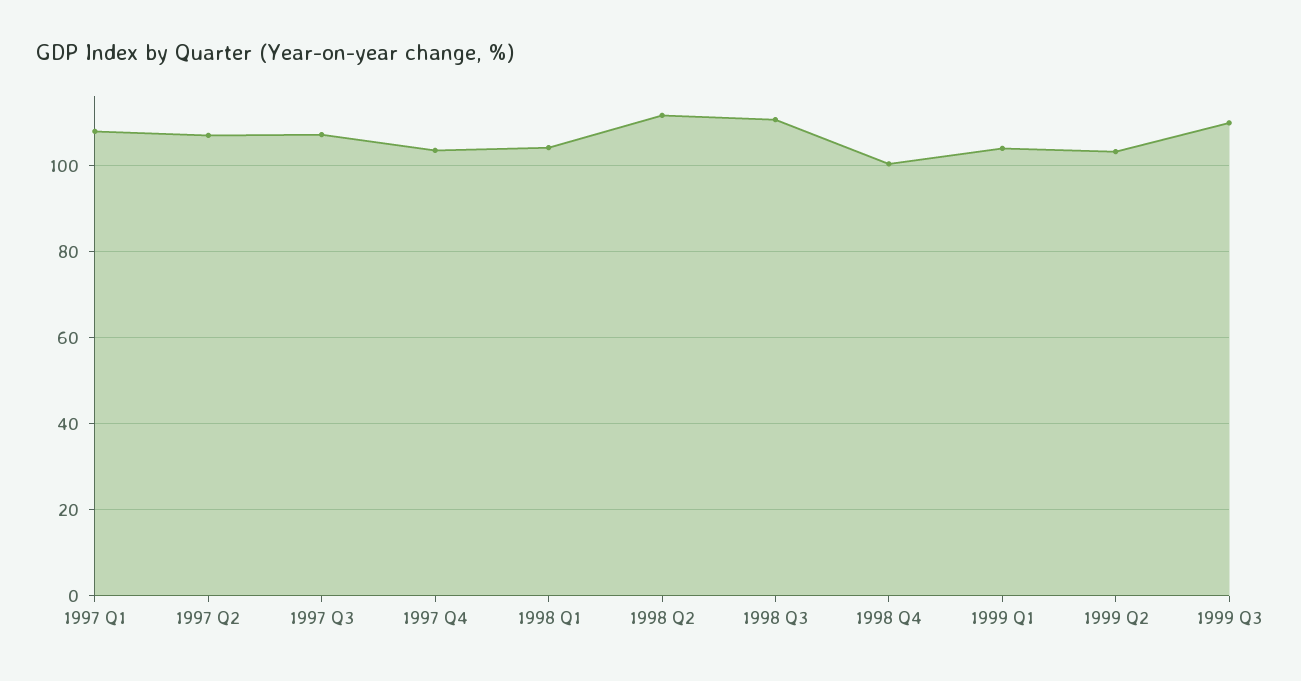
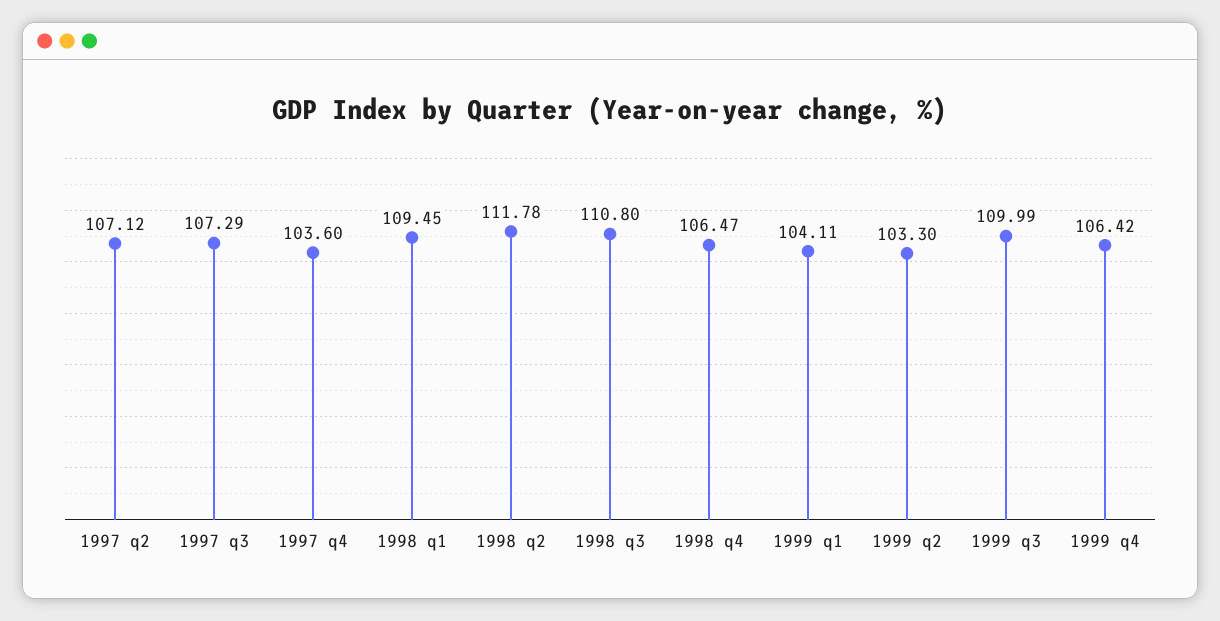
1997 Q1: 108 -> none
1998 Q1: 104 -> 109.45
1998 Q4: 100 -> 106.47
1999 q4: none -> 106.42

